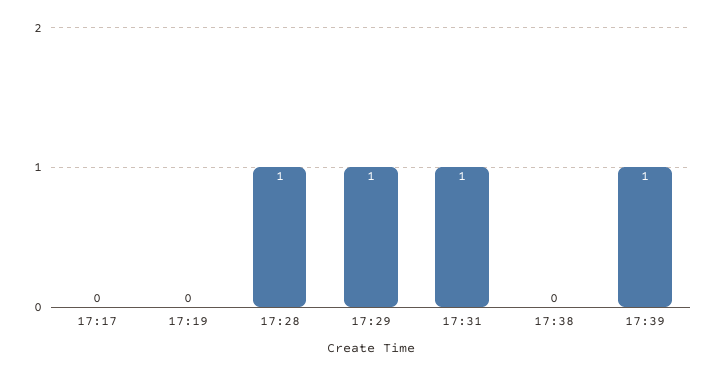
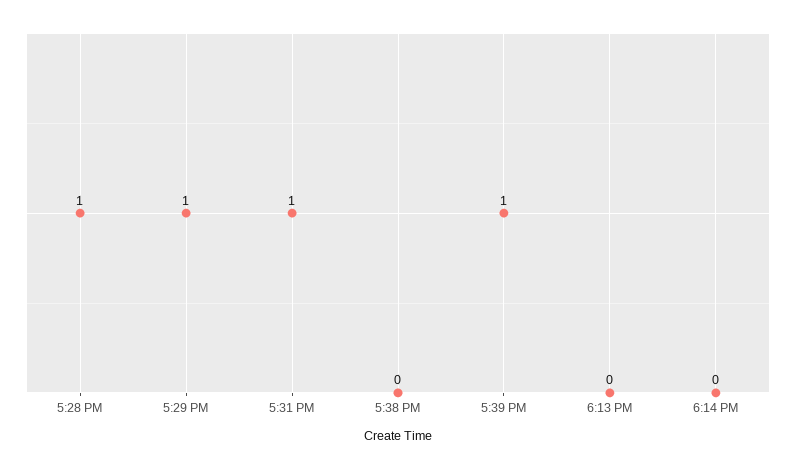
17:17: 0 -> none
17:19: 0 -> none
6:13 PM: none -> 0
6:14 PM: none -> 0

